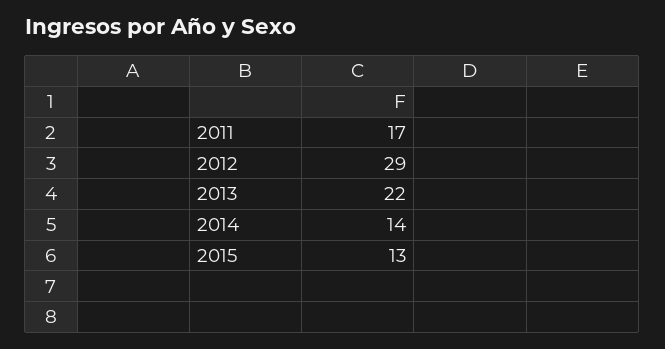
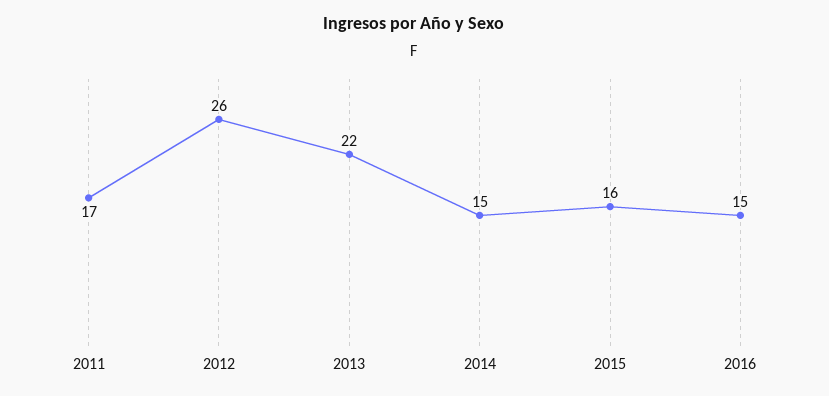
2012: 29 -> 26
2014: 14 -> 15
2015: 13 -> 16
2016: none -> 15

